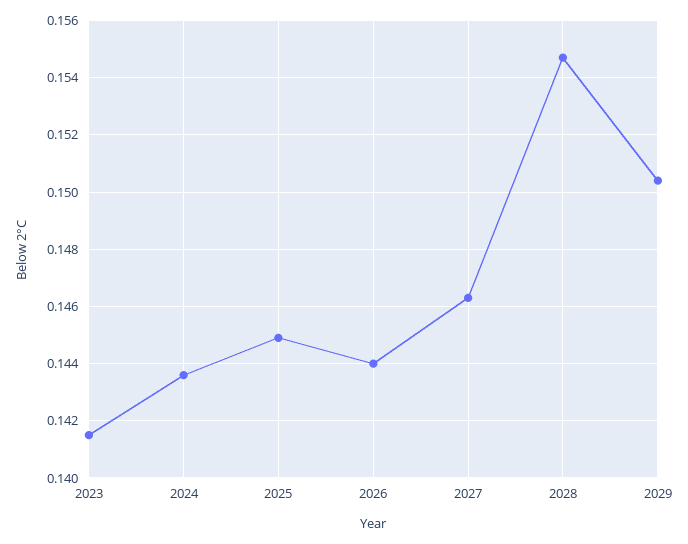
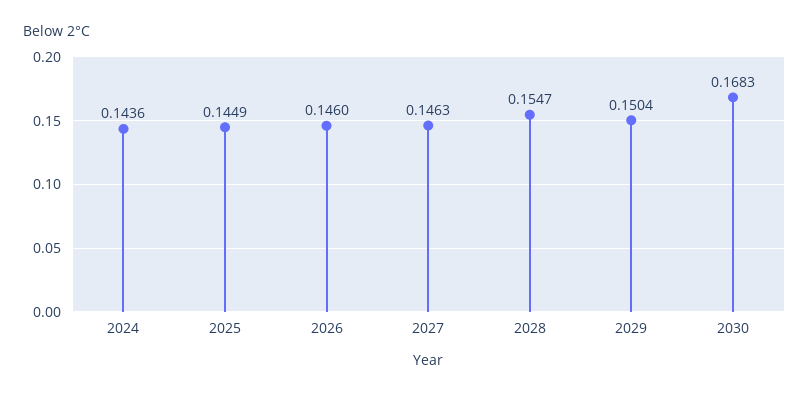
2023: 0.1415 -> none
2026: 0.144 -> 0.146
2030: none -> 0.1683

